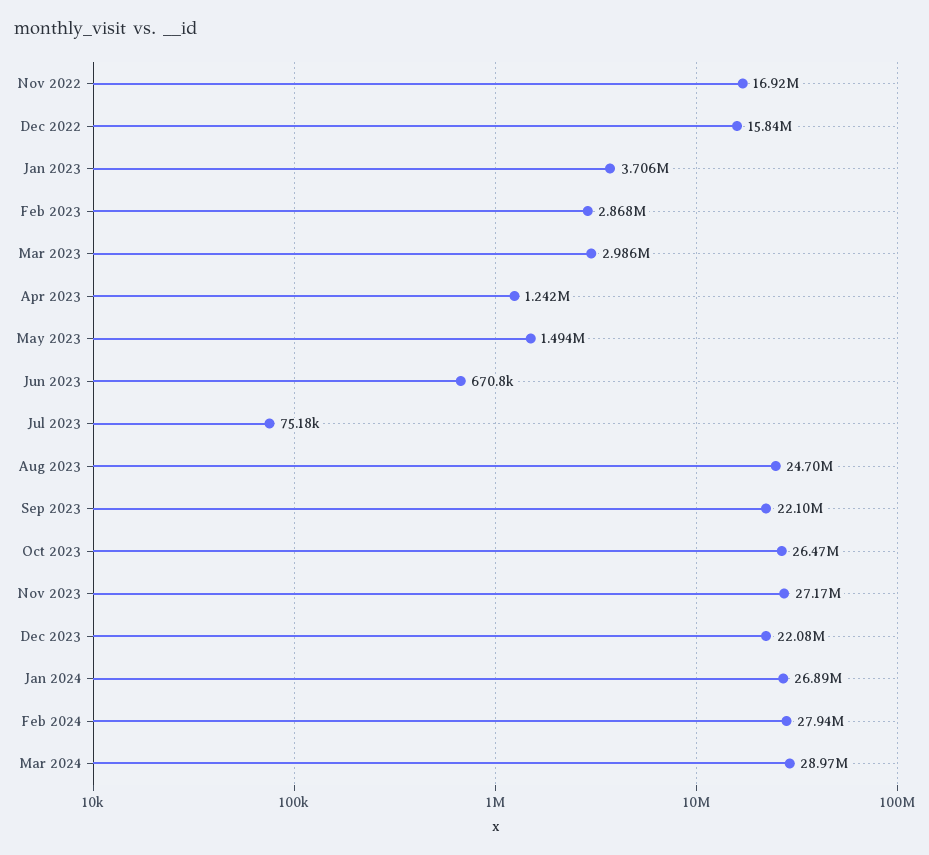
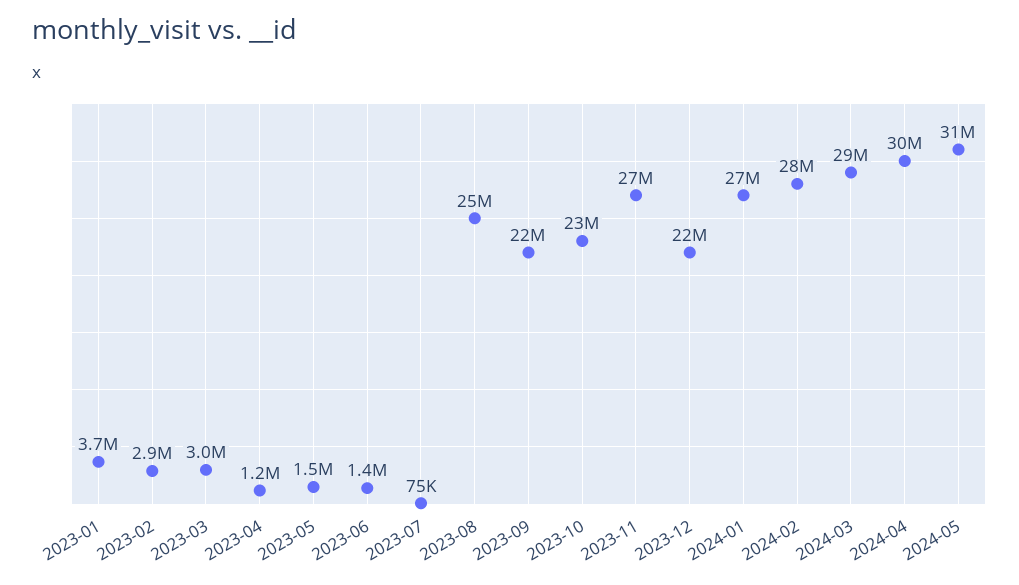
Nov 2022: 16920000 -> none
Dec 2022: 15840000 -> none
Jun 2023: 670800 -> 1400000
Oct 2023: 26470000 -> 23000000
2024-04: none -> 30000000
2024-05: none -> 31000000

